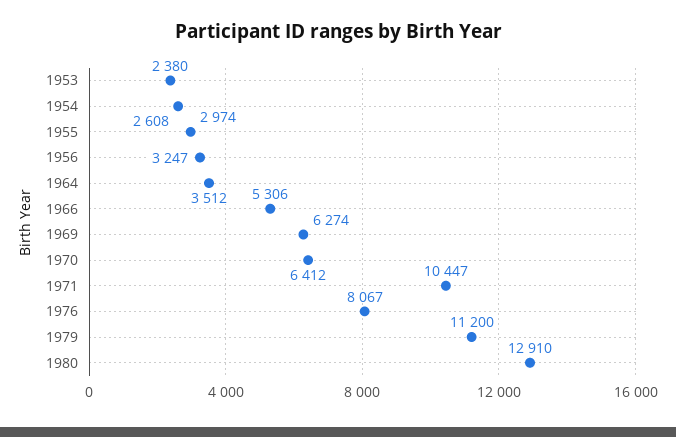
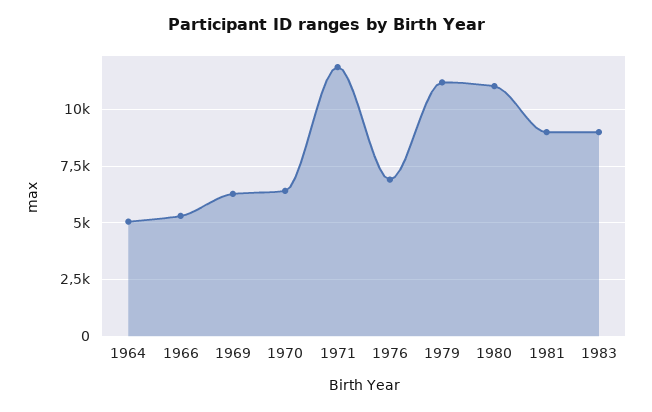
1953: 2380 -> none
1954: 2608 -> none
1955: 2974 -> none
1956: 3247 -> none
1964: 3512 -> 5000
1971: 10447 -> 12000
1976: 8067 -> 7000
1980: 12910 -> 11000
1981: none -> 9000
1983: none -> 9000

